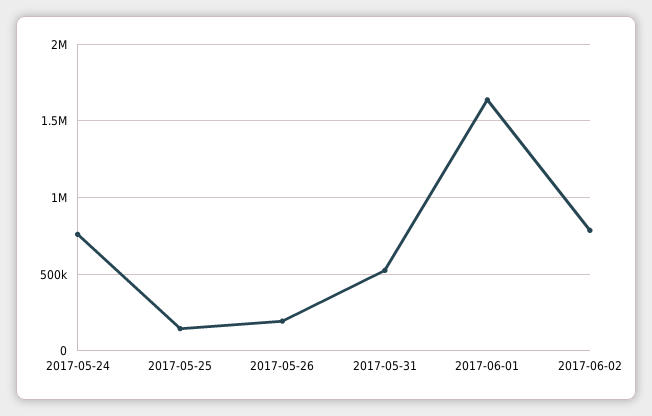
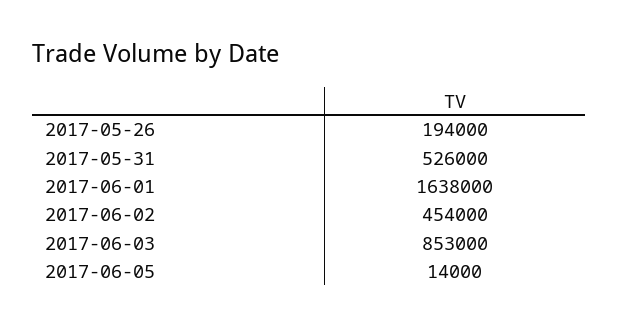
2017-05-24: 750000 -> none
2017-05-25: 150000 -> none
2017-06-02: 800000 -> 454000
2017-06-03: none -> 853000
2017-06-05: none -> 14000

